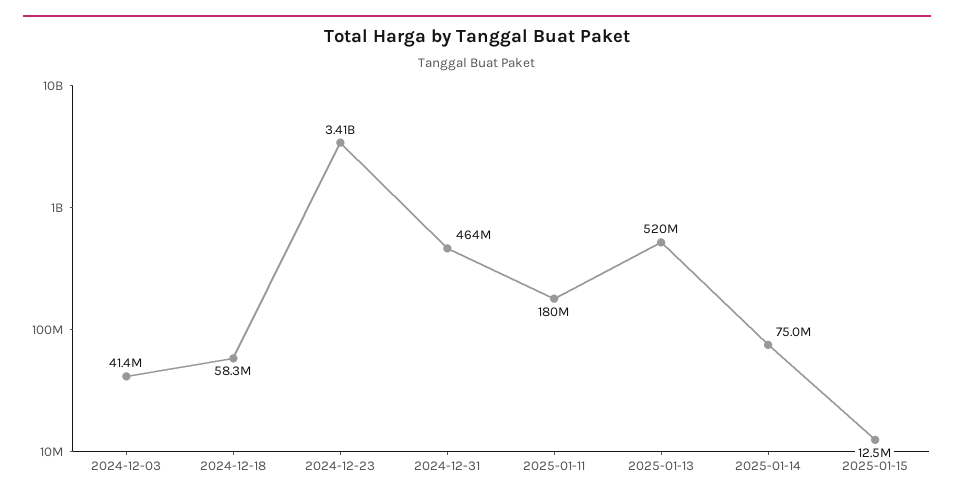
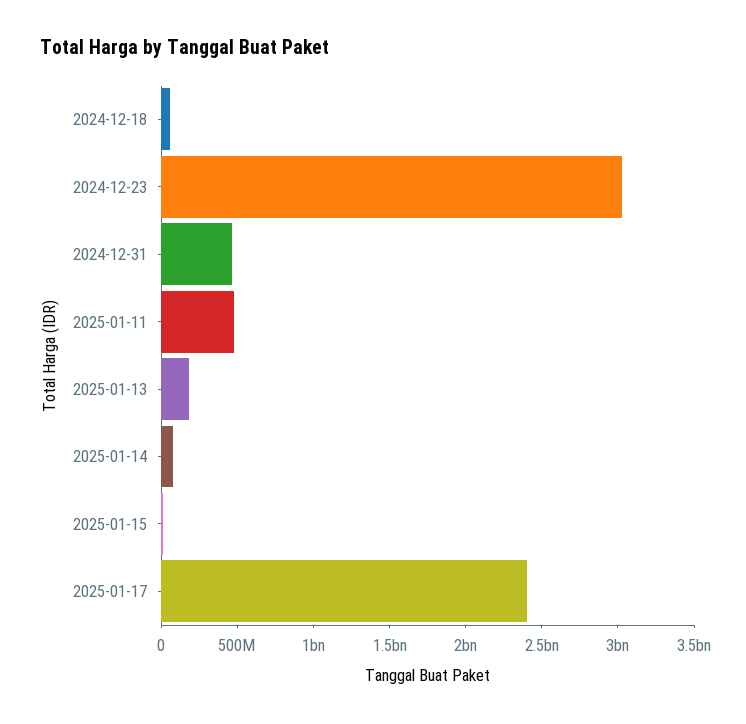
2024-12-03: 41400000 -> none
2024-12-23: 3410000000 -> 3000000000
2025-01-11: 180000000 -> 500000000
2025-01-13: 520000000 -> 200000000
2025-01-17: none -> 2400000000

